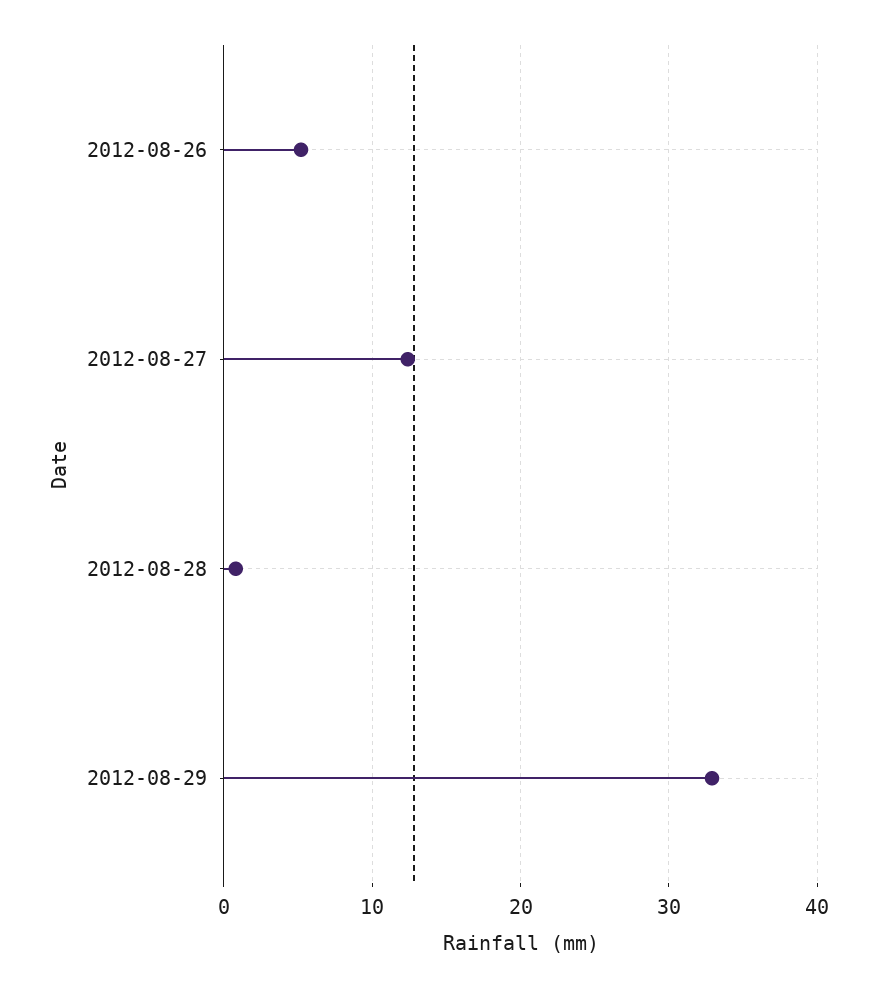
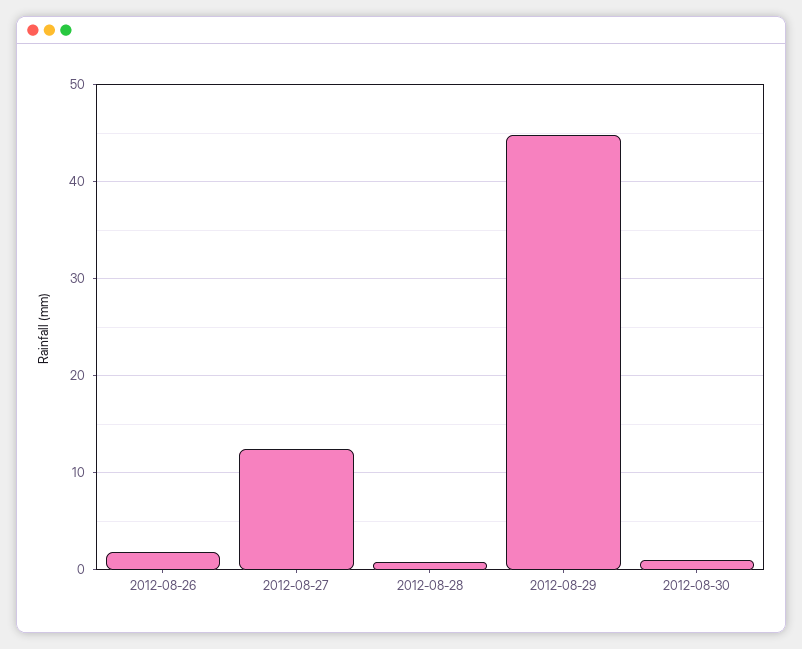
2012-08-26: 5 -> 2
2012-08-29: 33 -> 45
2012-08-30: none -> 1

